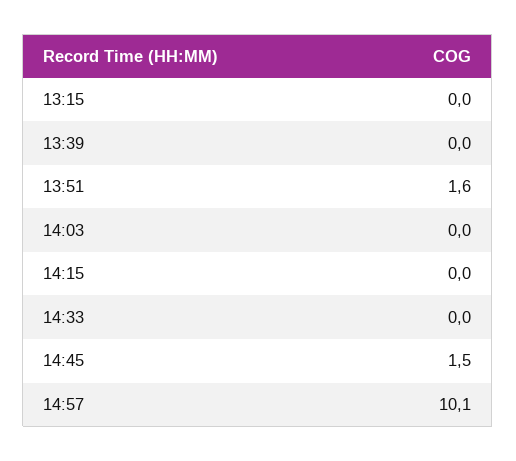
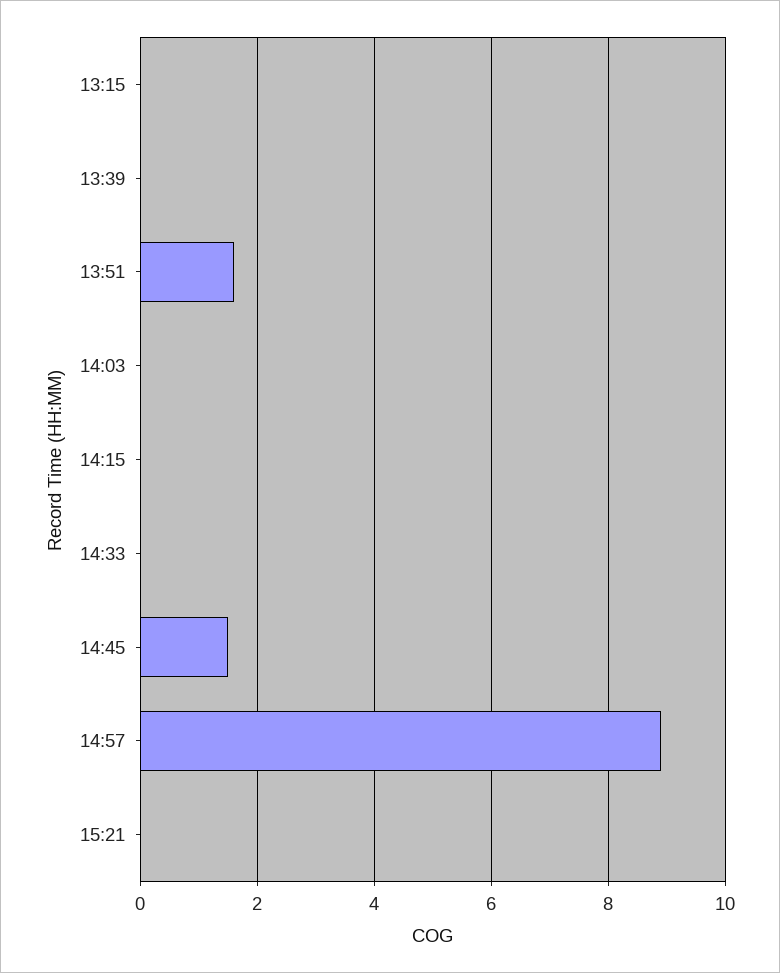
14:57: 10.1 -> 9
15:21: none -> 0

